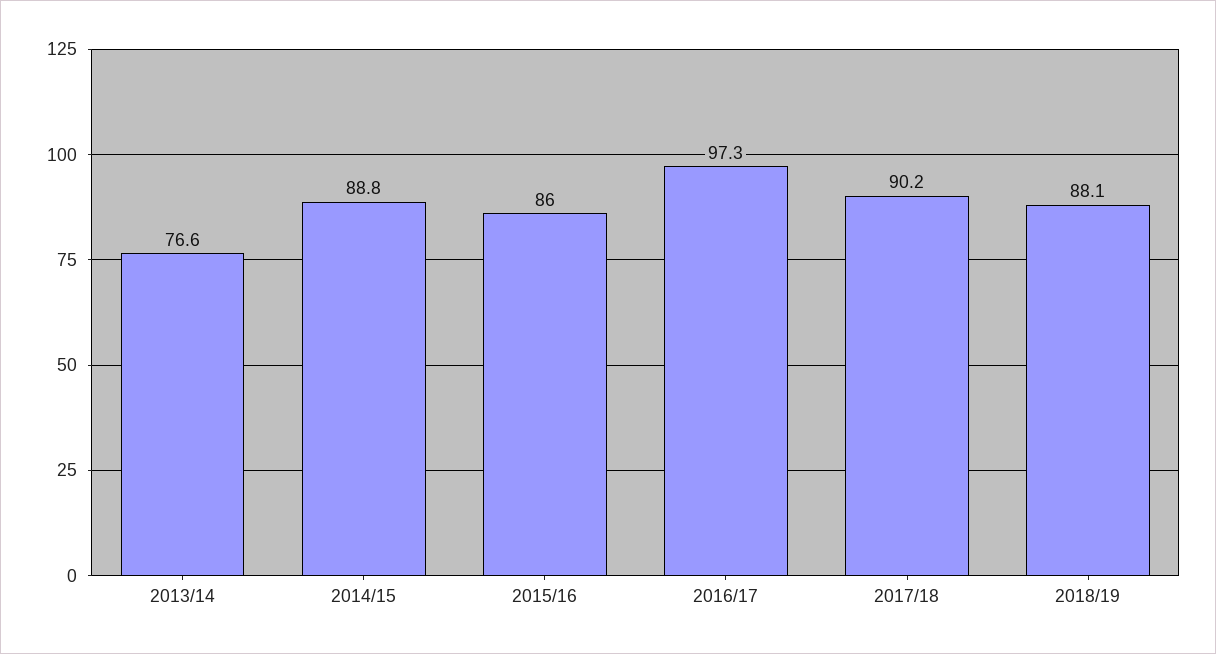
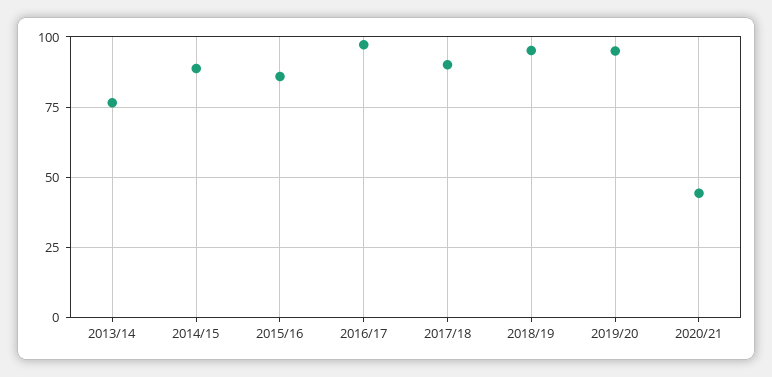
2018/19: 88.1 -> 95
2019/20: none -> 95
2020/21: none -> 45

